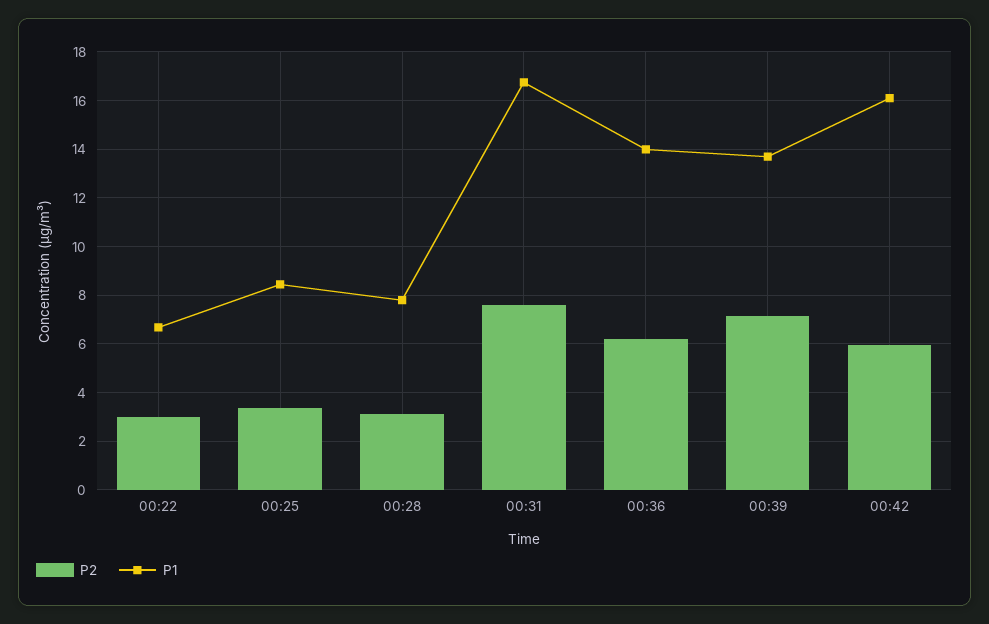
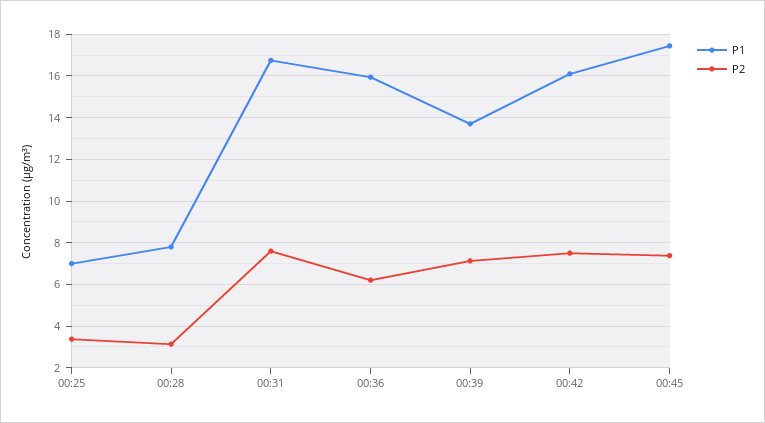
P2, 00:22: 3 -> none
P1, 00:22: 6.75 -> none
P1, 00:25: 8.5 -> 7
P1, 00:36: 14 -> 16
P2, 00:42: 6 -> 7.5
P1, 00:45: none -> 17.5
P2, 00:45: none -> 7.5

